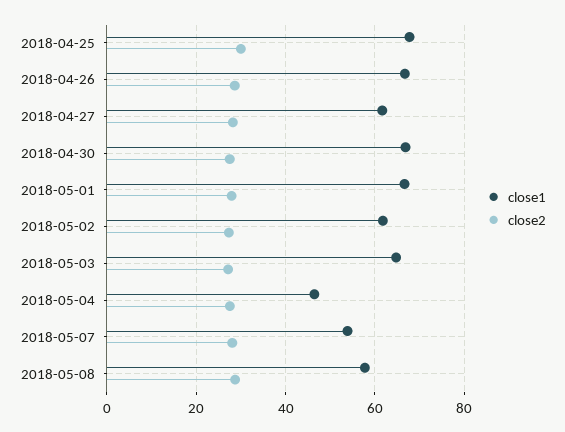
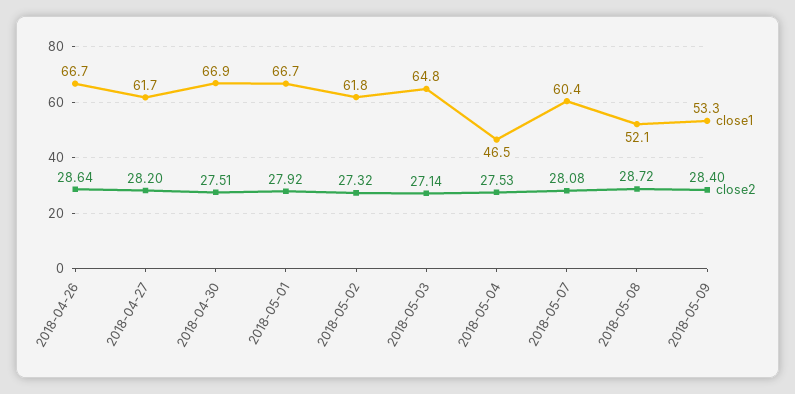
close1, 2018-04-25: 68 -> none
close2, 2018-04-25: 30 -> none
close1, 2018-05-07: 54 -> 60.4
close1, 2018-05-08: 58 -> 52.1
close1, 2018-05-09: none -> 53.3
close2, 2018-05-09: none -> 28.4

